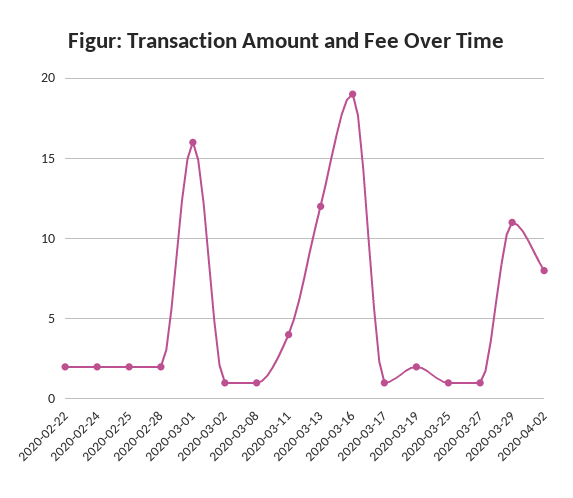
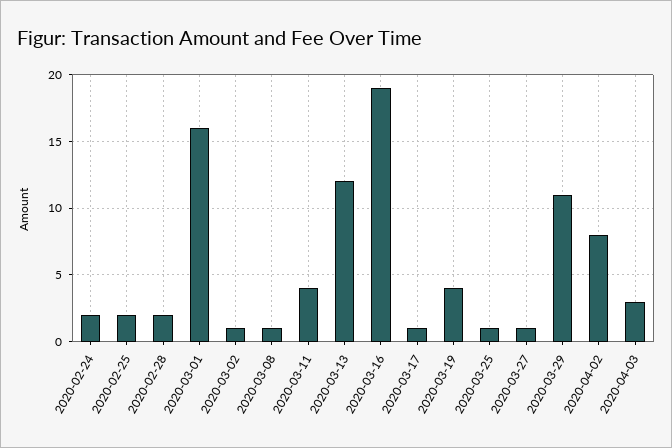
2020-02-22: 2 -> none
2020-03-19: 2 -> 4
2020-04-03: none -> 3

